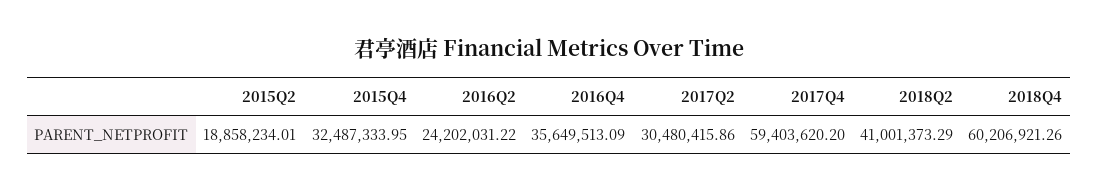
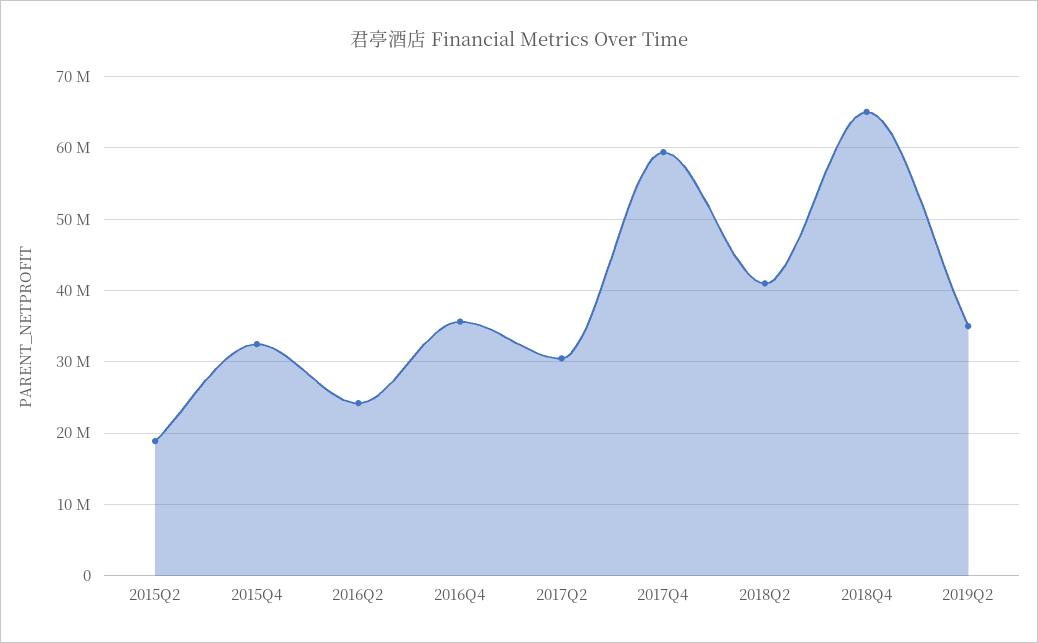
2018Q4: 60206921.26 -> 65000000
2019Q2: none -> 35000000

